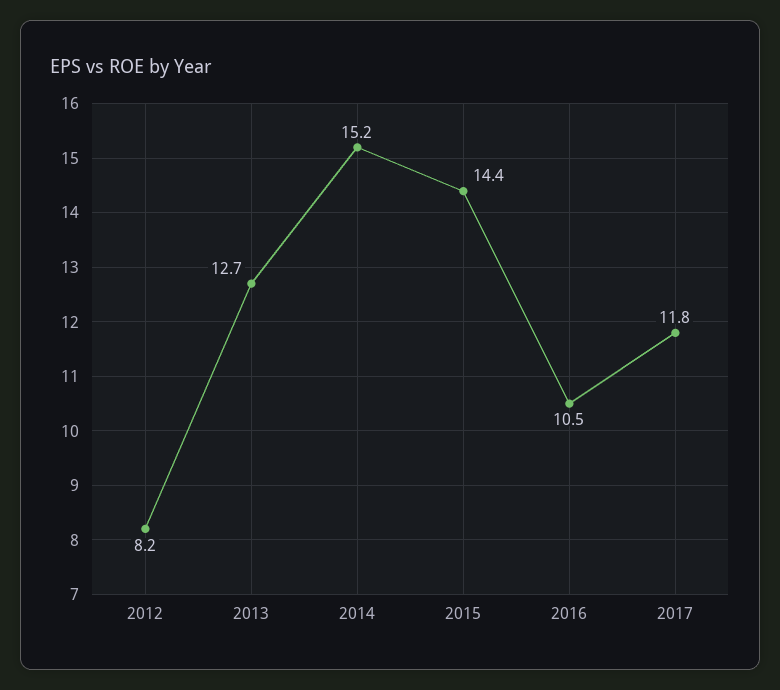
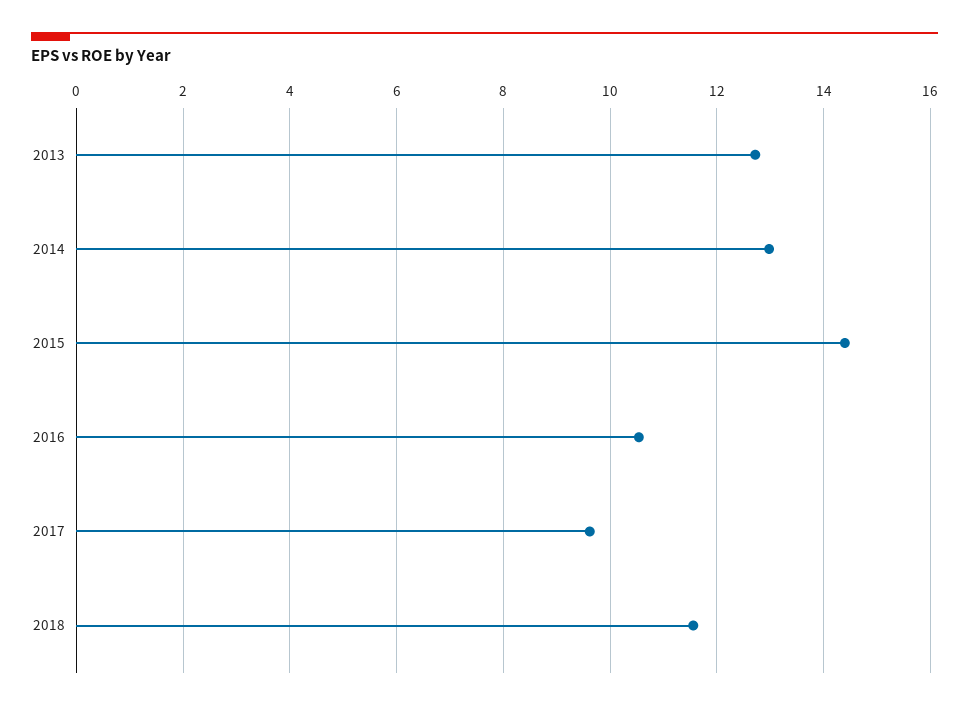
2012: 8.2 -> none
2014: 15.2 -> 13
2017: 11.8 -> 9.6
2018: none -> 11.6

